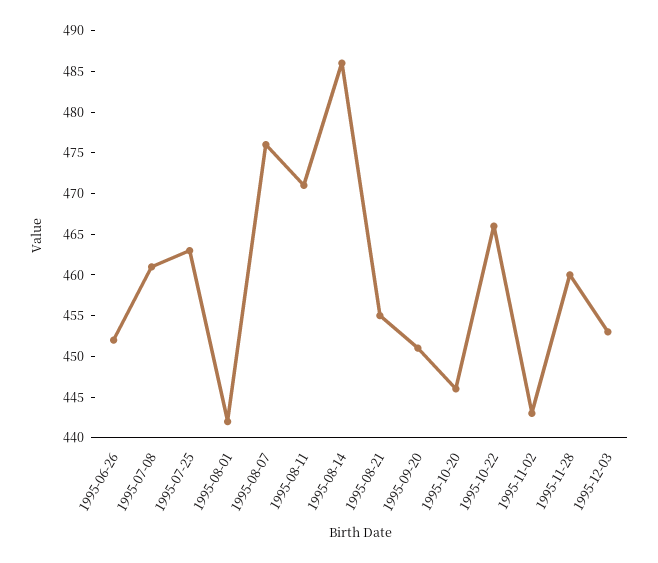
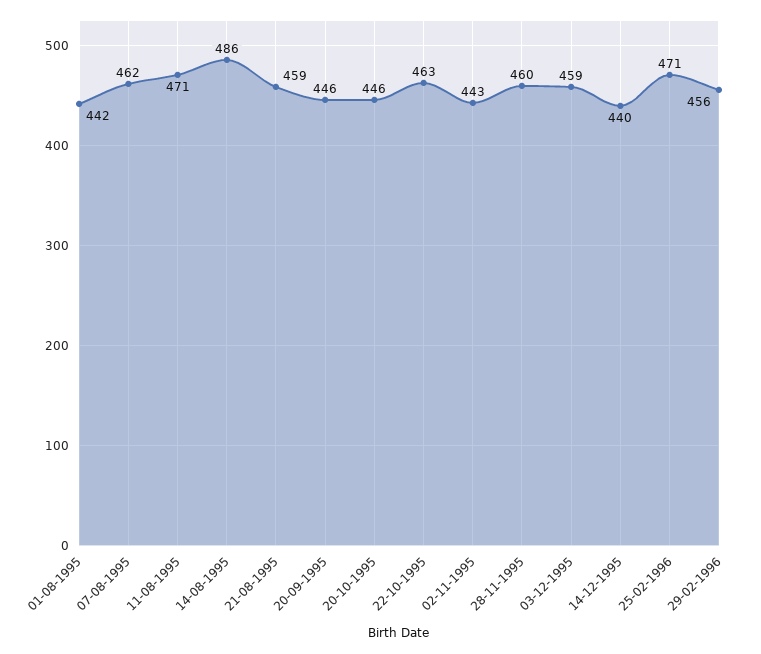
1995-06-26: 452 -> none
1995-07-08: 461 -> none
1995-07-25: 463 -> none
1995-08-07: 476 -> 462
1995-08-21: 455 -> 459
1995-09-20: 451 -> 446
1995-10-22: 466 -> 463
1995-12-03: 453 -> 459
14-12-1995: none -> 440
25-02-1996: none -> 471
29-02-1996: none -> 456

